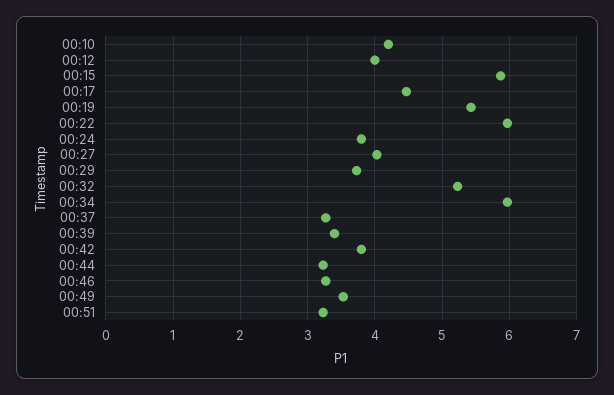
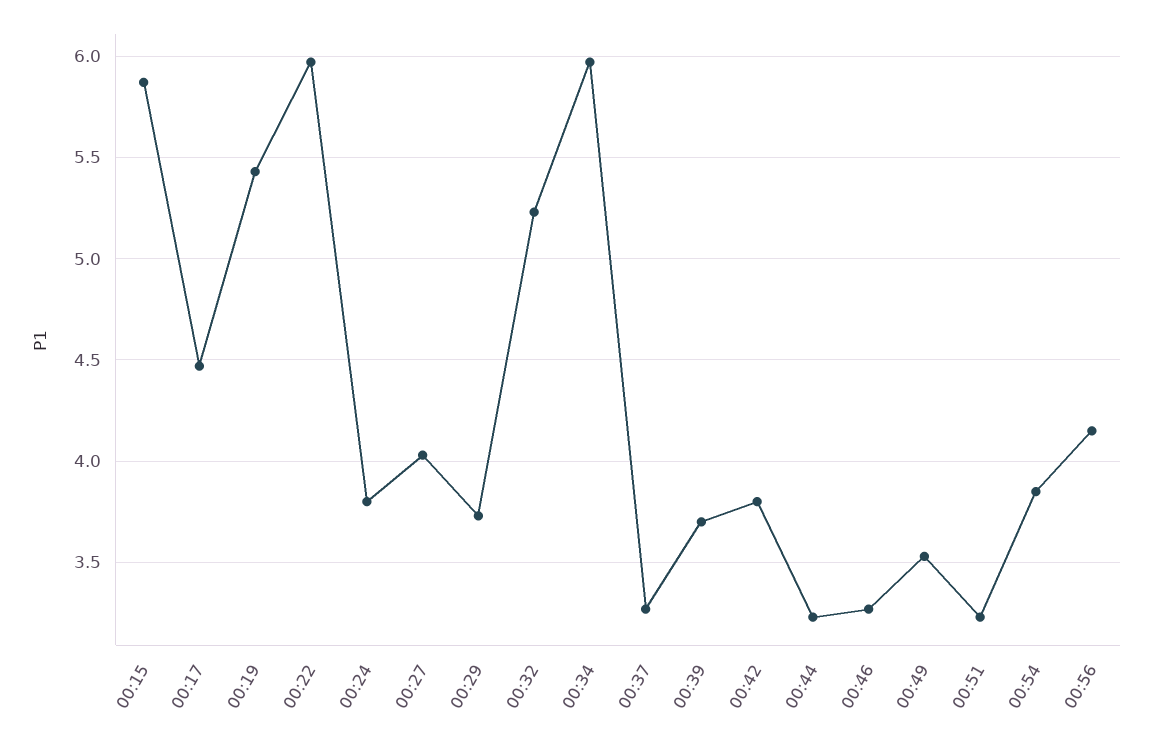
00:10: 4.2 -> none
00:12: 4 -> none
00:39: 3.4 -> 3.7
00:54: none -> 3.85
00:56: none -> 4.15

